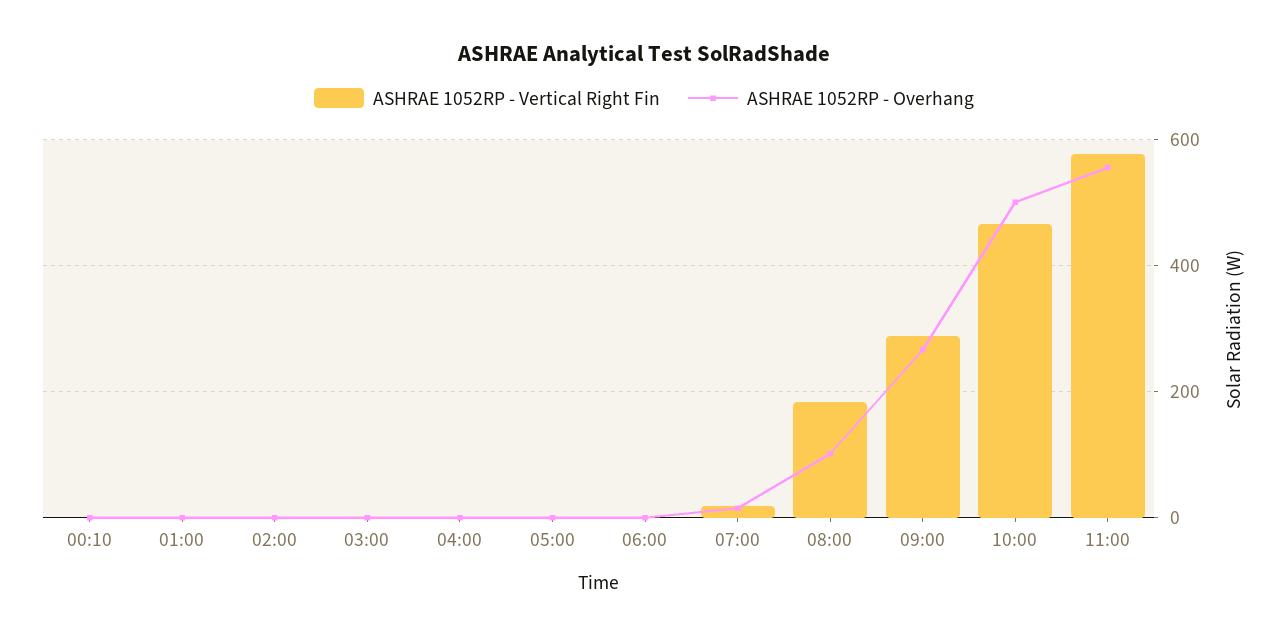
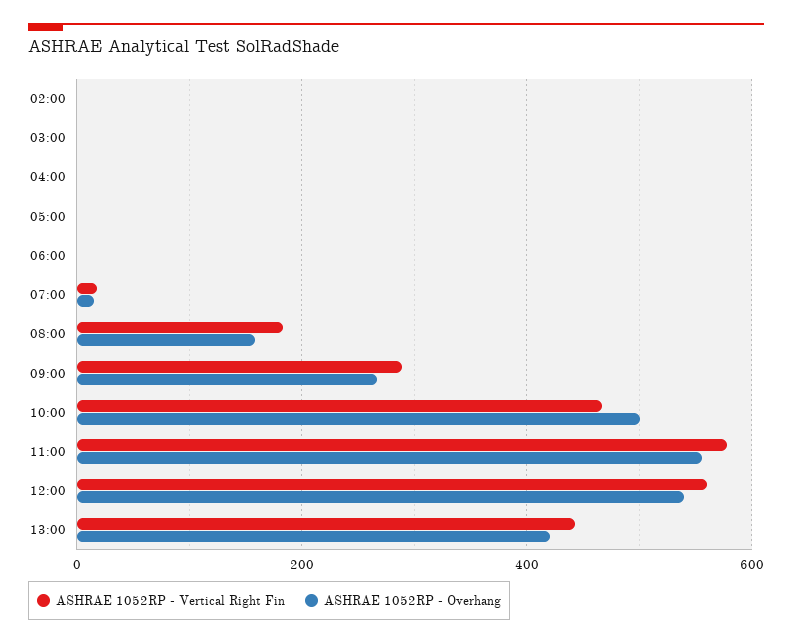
ASHRAE 1052RP - Vertical Right Fin, 00:10: 0 -> none
ASHRAE 1052RP - Overhang, 00:10: 0 -> none
ASHRAE 1052RP - Vertical Right Fin, 01:00: 0 -> none
ASHRAE 1052RP - Overhang, 01:00: 0 -> none
ASHRAE 1052RP - Overhang, 08:00: 100 -> 160
ASHRAE 1052RP - Vertical Right Fin, 12:00: none -> 560
ASHRAE 1052RP - Overhang, 12:00: none -> 540
ASHRAE 1052RP - Vertical Right Fin, 13:00: none -> 440
ASHRAE 1052RP - Overhang, 13:00: none -> 420

